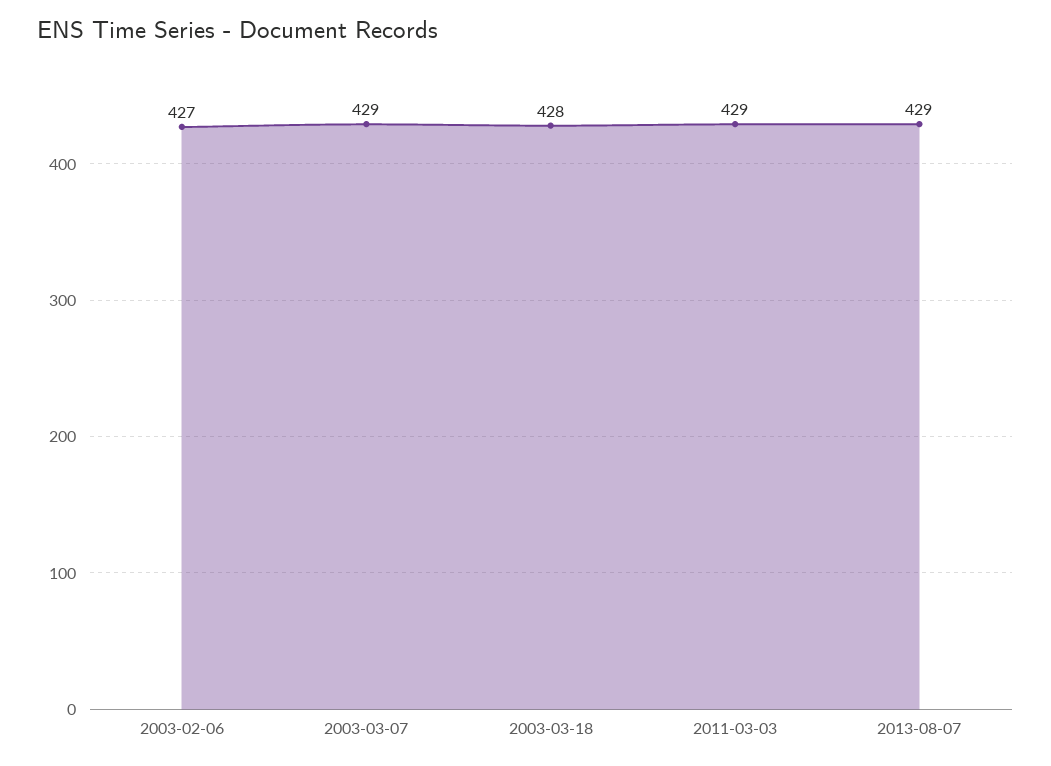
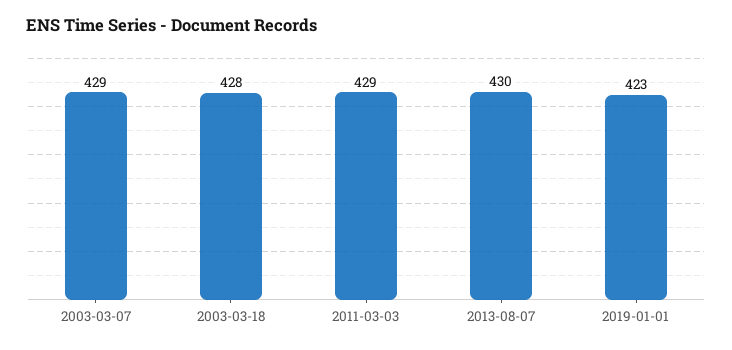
2003-02-06: 427 -> none
2013-08-07: 429 -> 430
2019-01-01: none -> 423

